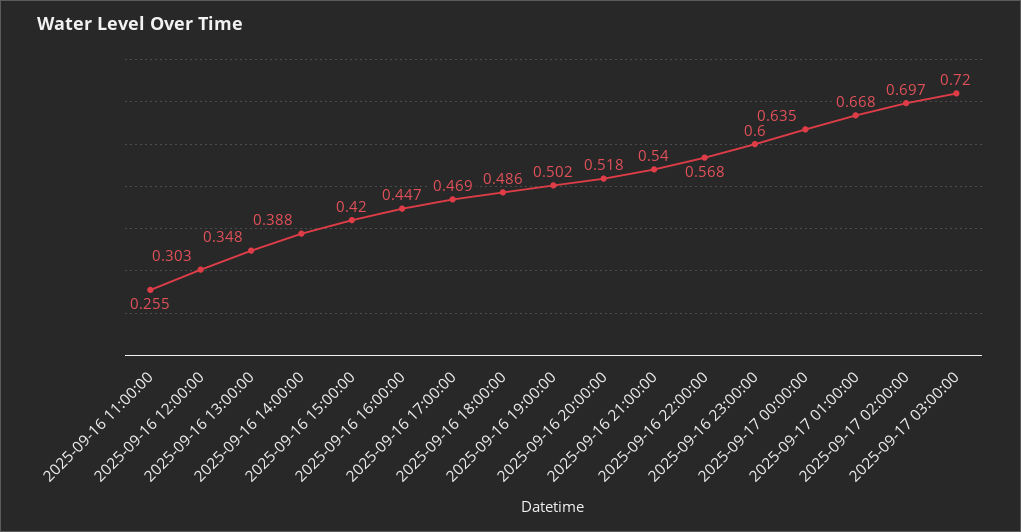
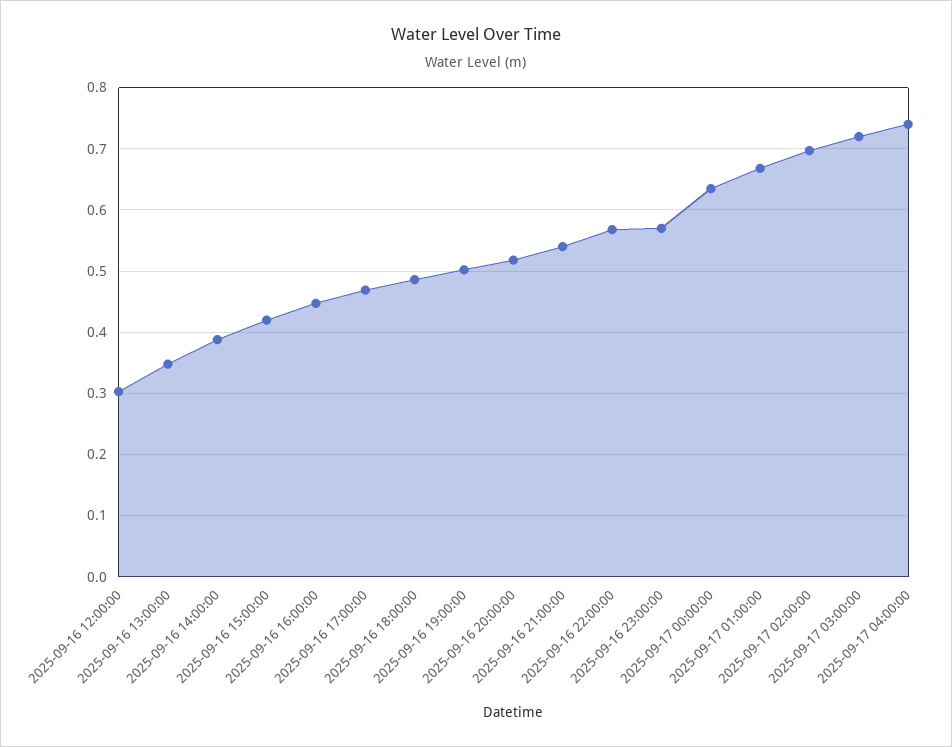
2025-09-16 11:00:00: 0.255 -> none
2025-09-16 23:00:00: 0.6 -> 0.57
2025-09-17 04:00:00: none -> 0.74

